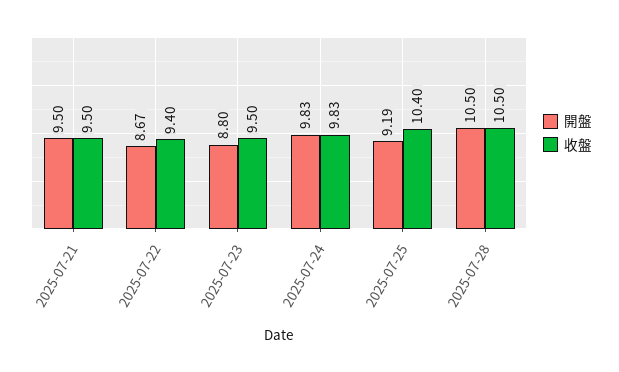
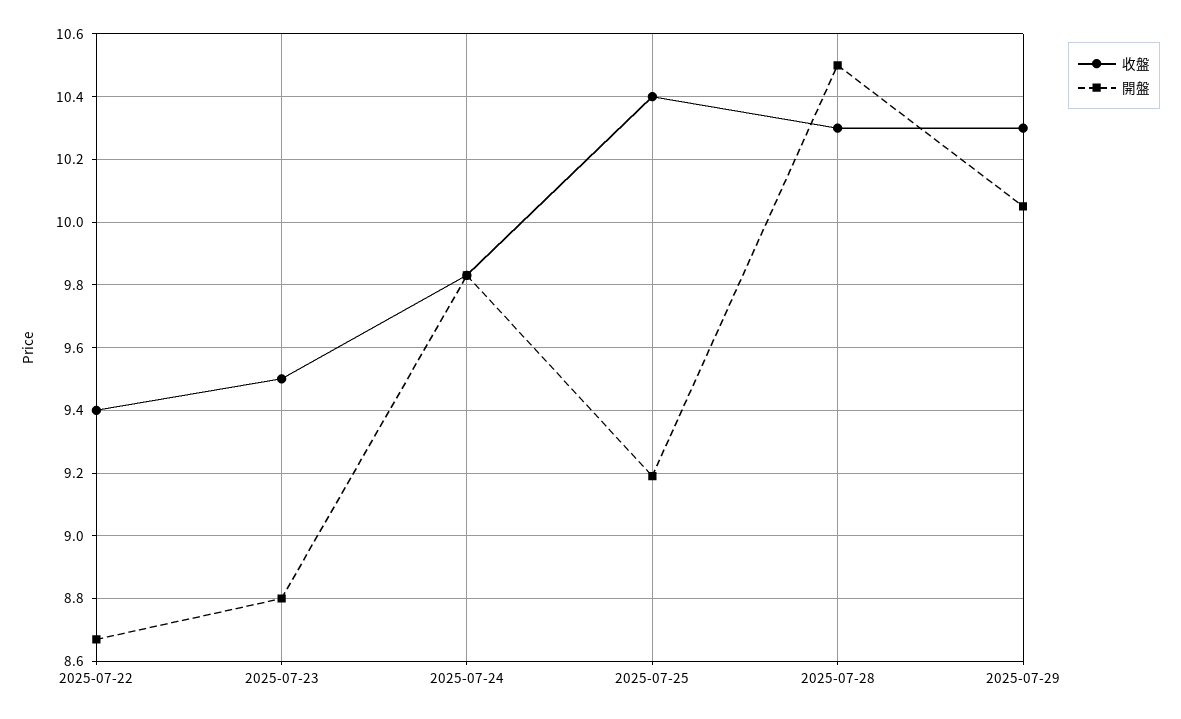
開盤, 2025-07-21: 9.5 -> none
收盤, 2025-07-21: 9.5 -> none
收盤, 2025-07-28: 10.5 -> 10.3
收盤, 2025-07-29: none -> 10.3
開盤, 2025-07-29: none -> 10.05

